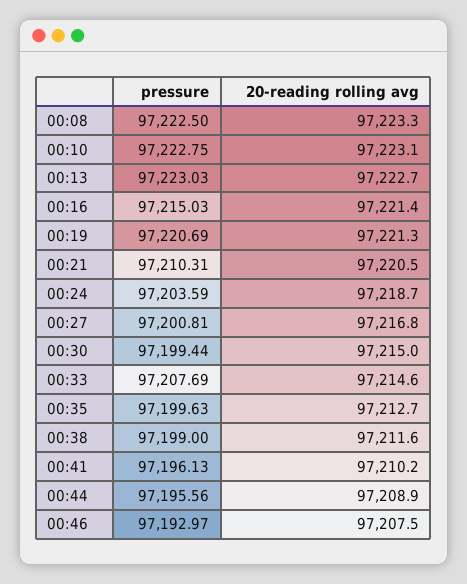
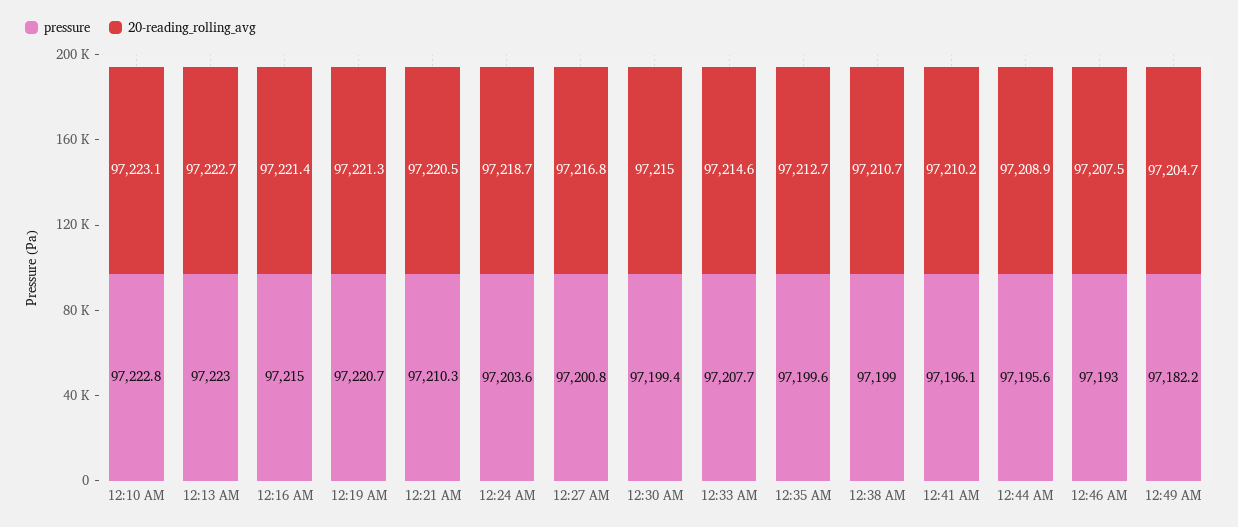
pressure, 00:08: 97222.5 -> none
20-reading rolling avg, 00:08: 97223.3 -> none
20-reading rolling avg, 00:38: 97211.6 -> 97210.7
pressure, 12:49 AM: none -> 97182.2
20-reading rolling avg, 12:49 AM: none -> 97204.7

